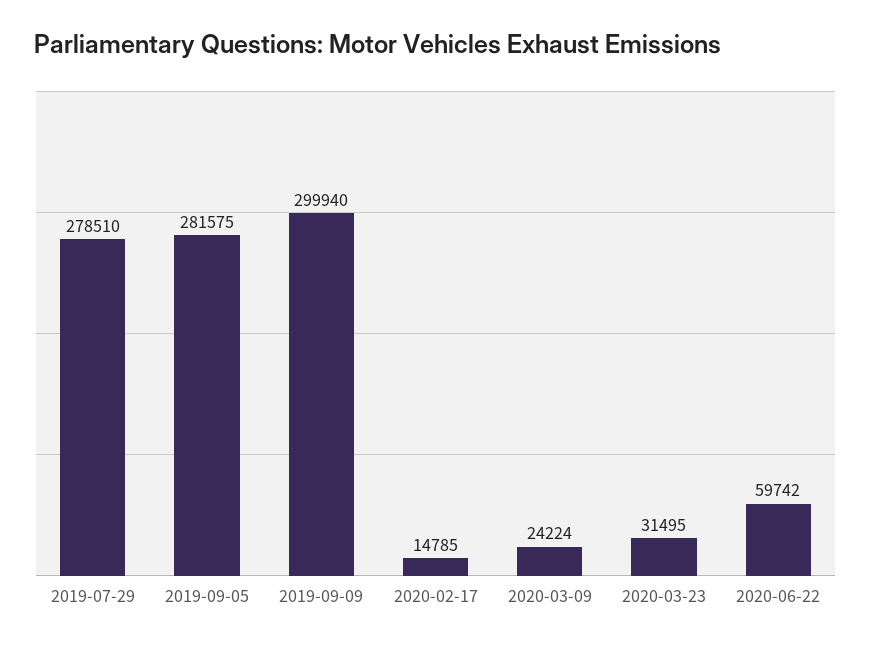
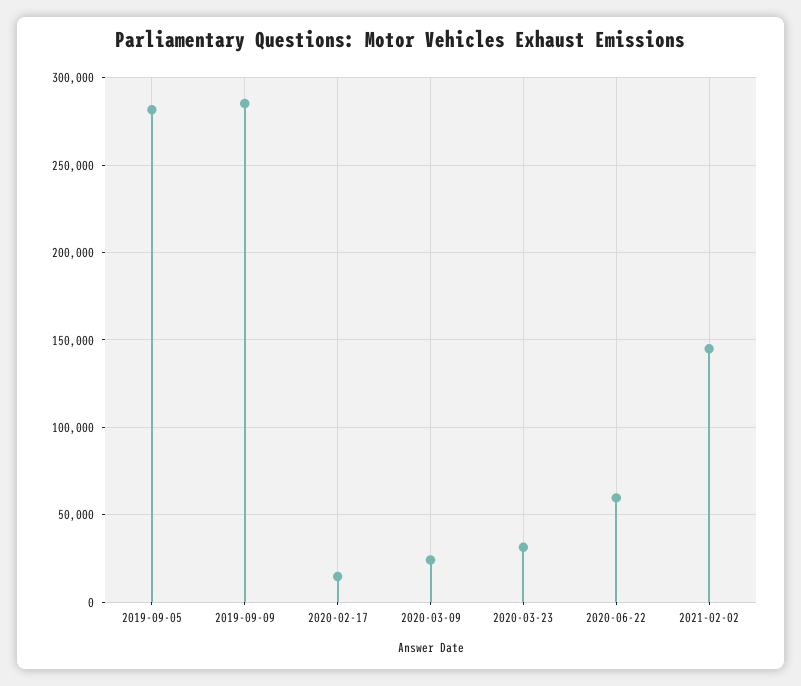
2019-07-29: 278510 -> none
2019-09-09: 299940 -> 285000
2021-02-02: none -> 145000

